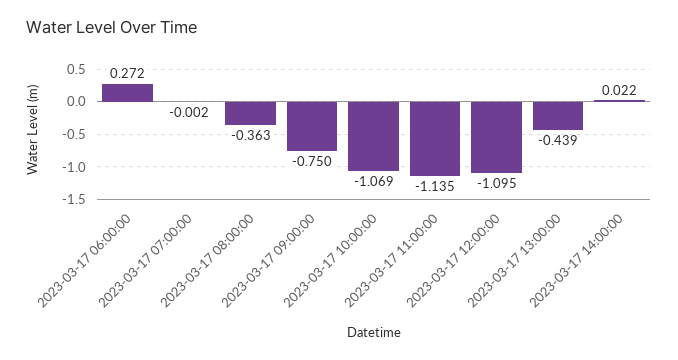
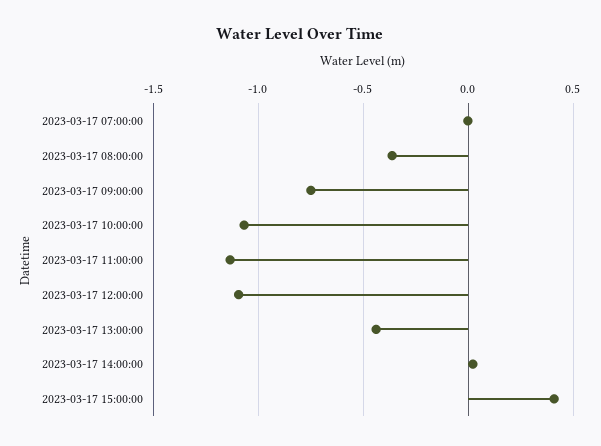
2023-03-17 06:00:00: 0.272 -> none
2023-03-17 15:00:00: none -> 0.4

